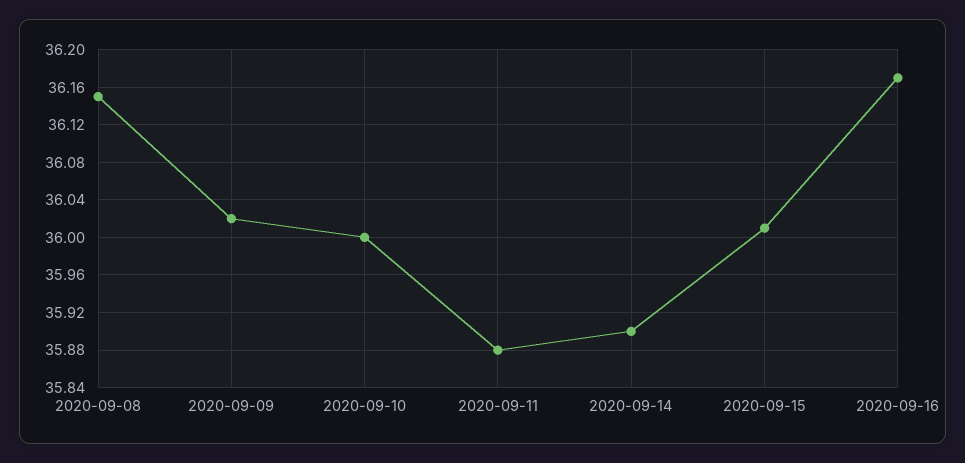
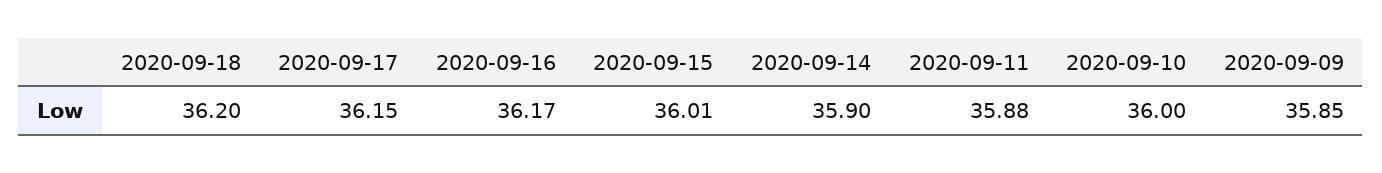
2020-09-08: 36.15 -> none
2020-09-09: 36.02 -> 35.85
2020-09-18: none -> 36.2
2020-09-17: none -> 36.15

